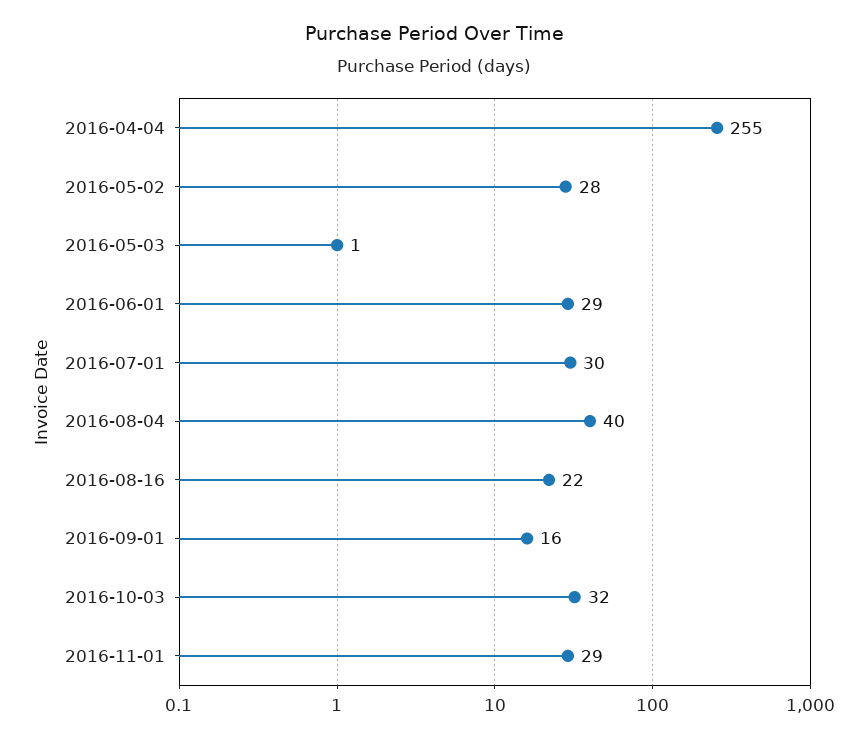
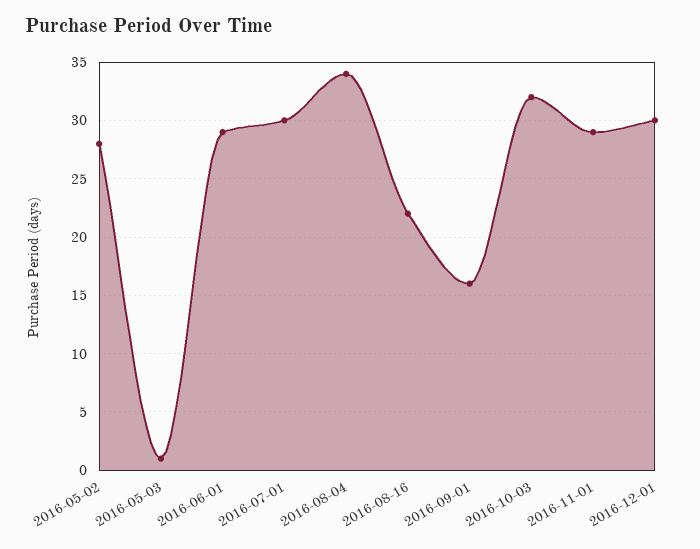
2016-04-04: 255 -> none
2016-08-04: 40 -> 34
2016-12-01: none -> 30

